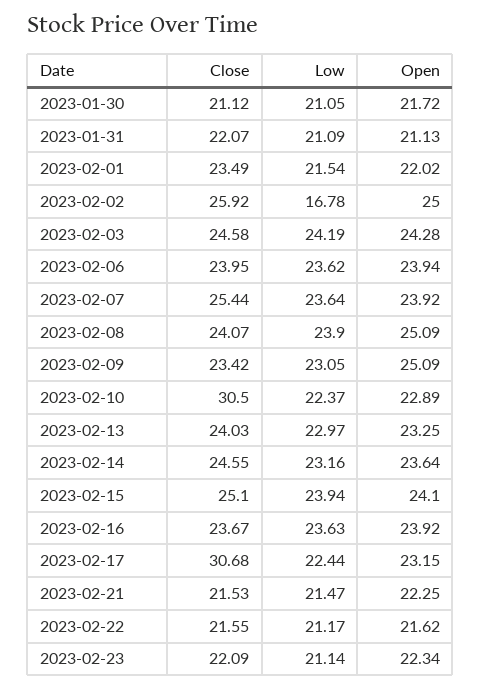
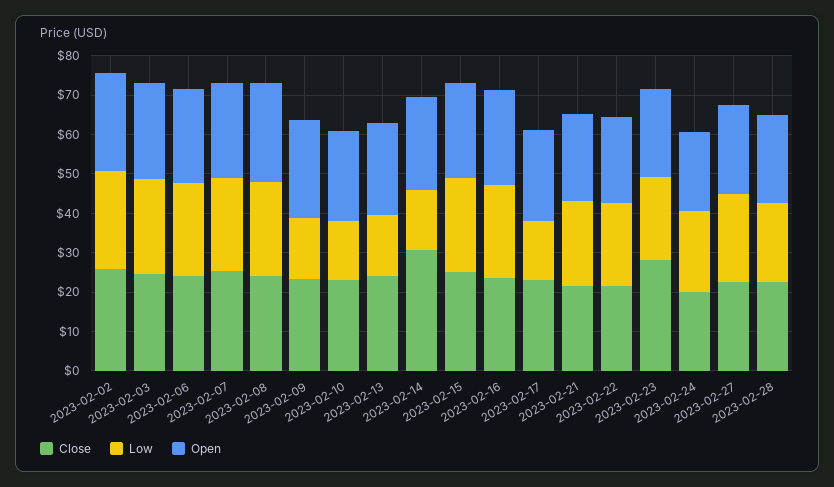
Close, 2023-01-30: 21.12 -> none
Low, 2023-01-30: 21.05 -> none
Open, 2023-01-30: 21.72 -> none
Close, 2023-01-31: 22.07 -> none
Low, 2023-01-31: 21.09 -> none
Open, 2023-01-31: 21.13 -> none
Close, 2023-02-01: 23.49 -> none
Low, 2023-02-01: 21.54 -> none
Open, 2023-02-01: 22.02 -> none
Low, 2023-02-02: 16.78 -> 25
Low, 2023-02-09: 23.05 -> 15
Close, 2023-02-10: 30.5 -> 22.5
Low, 2023-02-10: 22.37 -> 15
Low, 2023-02-13: 22.97 -> 15
Close, 2023-02-14: 24.55 -> 30
Low, 2023-02-14: 23.16 -> 15
Close, 2023-02-17: 30.68 -> 22.5
Low, 2023-02-17: 22.44 -> 15
Close, 2023-02-23: 22.09 -> 27.5
Close, 2023-02-24: none -> 20
Low, 2023-02-24: none -> 20
Open, 2023-02-24: none -> 20
Close, 2023-02-27: none -> 22.5
Low, 2023-02-27: none -> 22.5
Open, 2023-02-27: none -> 22.5
Close, 2023-02-28: none -> 22.5
Low, 2023-02-28: none -> 20
Open, 2023-02-28: none -> 22.5

